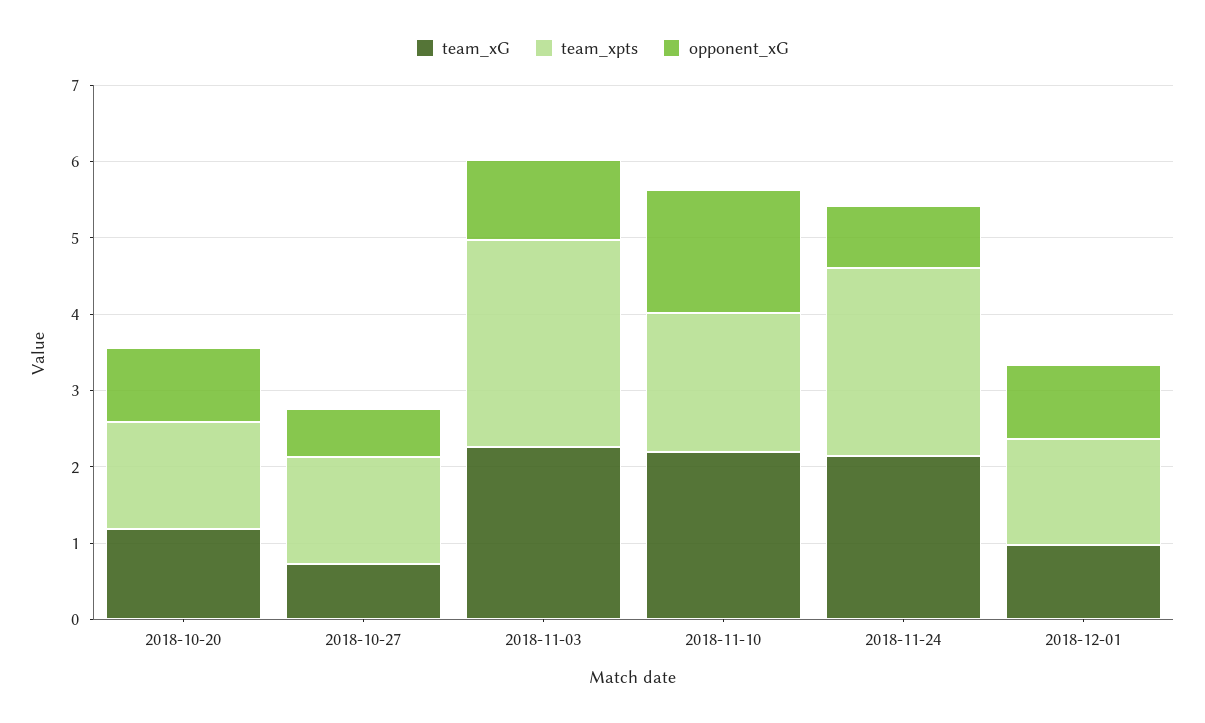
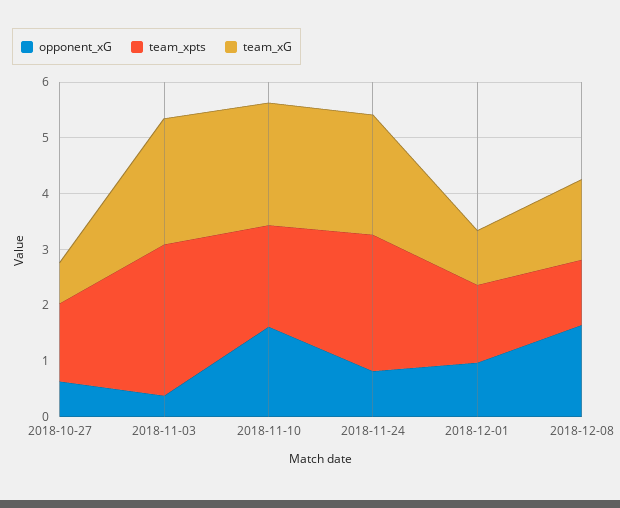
team_xG, 2018-10-20: 1.2 -> none
team_xpts, 2018-10-20: 1.4 -> none
opponent_xG, 2018-10-20: 1 -> none
opponent_xG, 2018-11-03: 1 -> 0.4
opponent_xG, 2018-12-08: none -> 1.6
team_xpts, 2018-12-08: none -> 1.2
team_xG, 2018-12-08: none -> 1.4

